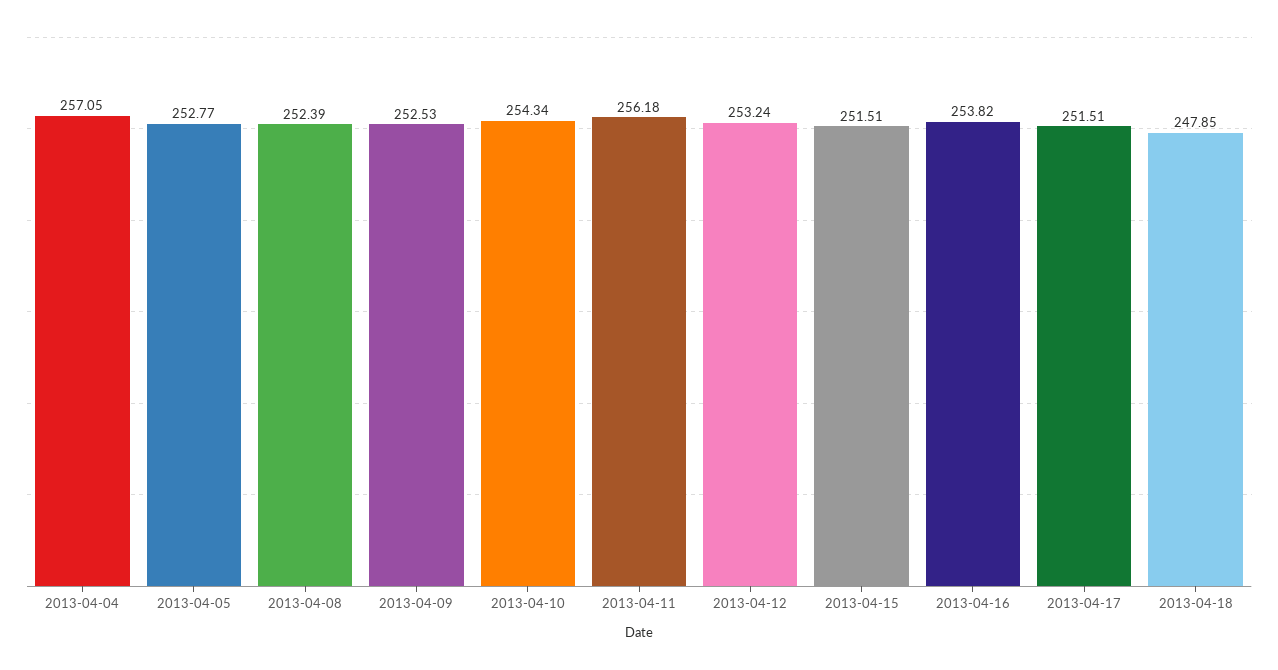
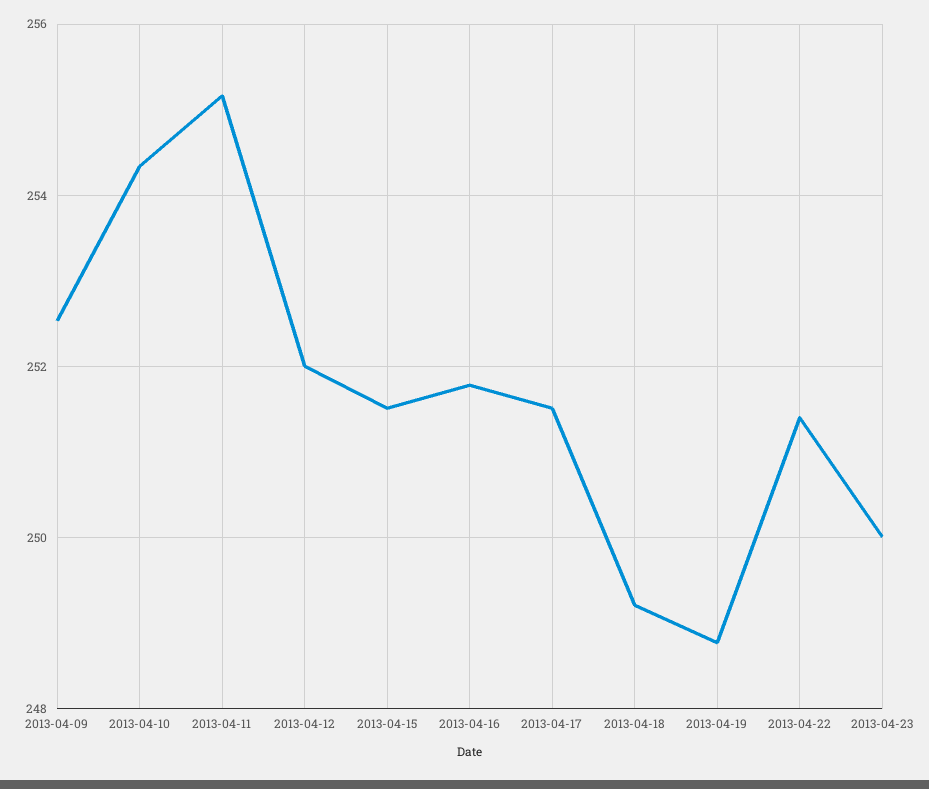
2013-04-04: 257.05 -> none
2013-04-05: 252.77 -> none
2013-04-08: 252.39 -> none
2013-04-11: 256.18 -> 255.2
2013-04-12: 253.24 -> 252
2013-04-16: 253.82 -> 251.8
2013-04-18: 247.85 -> 249.2
2013-04-19: none -> 248.8
2013-04-22: none -> 251.4
2013-04-23: none -> 250

